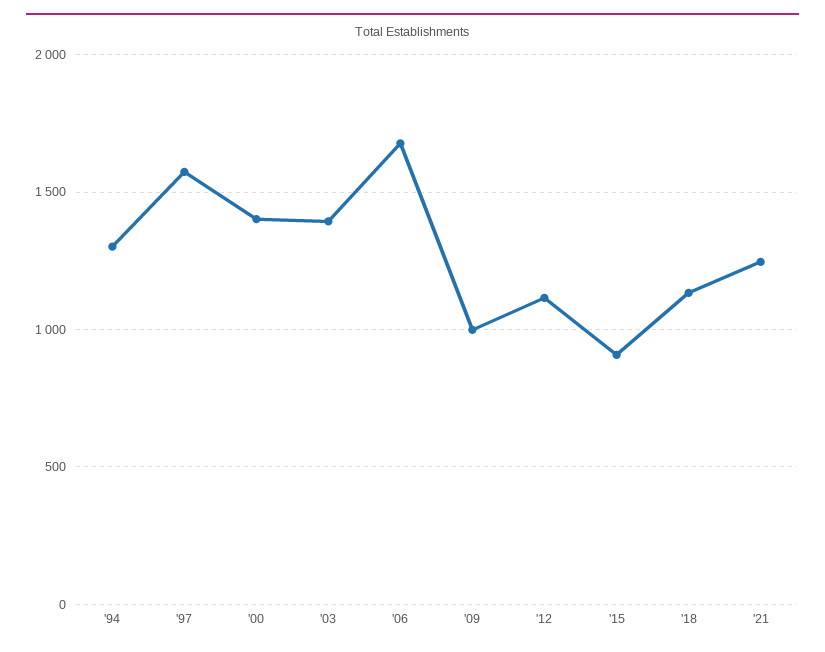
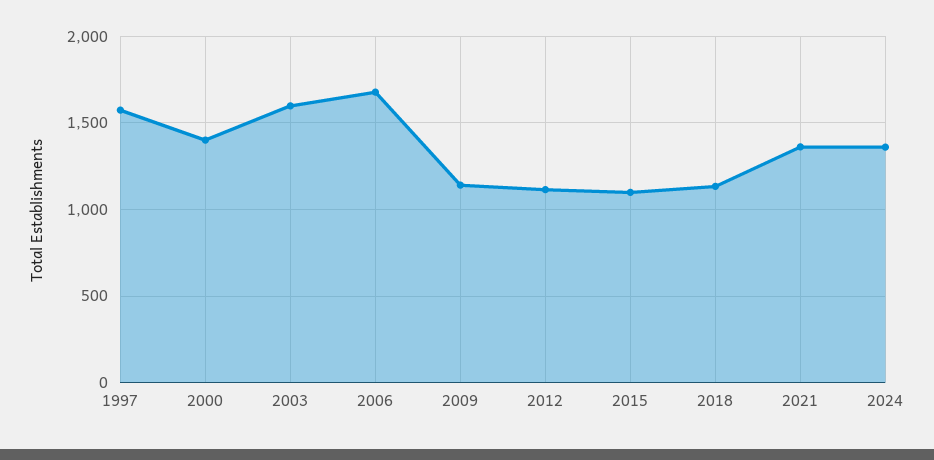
'94: 1300 -> none
'03: 1400 -> 1600
'09: 1000 -> 1150
'15: 900 -> 1100
'21: 1250 -> 1350
2024: none -> 1350

